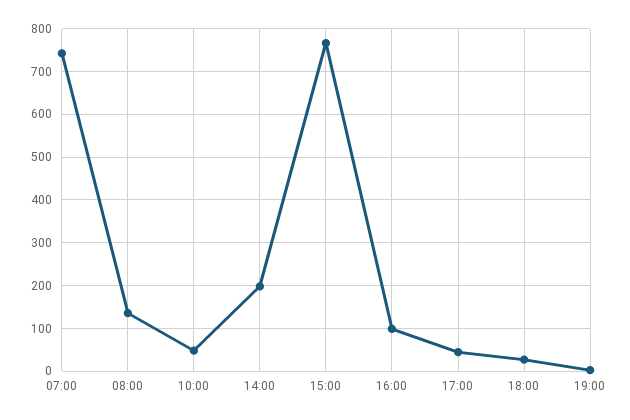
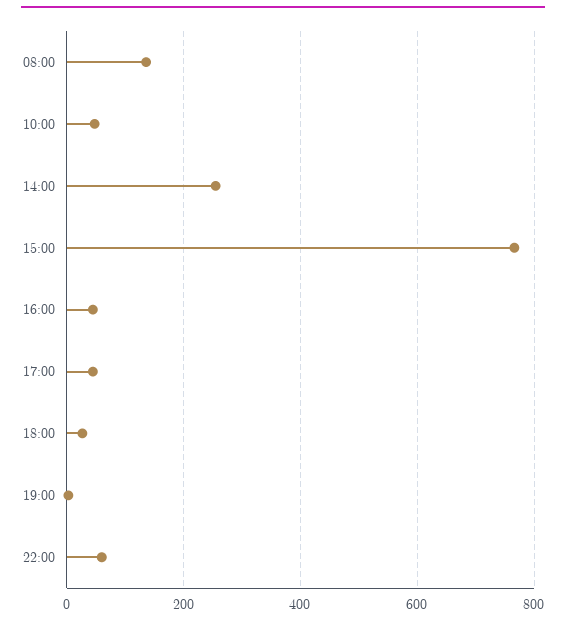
07:00: 740 -> none
14:00: 200 -> 260
16:00: 100 -> 40
22:00: none -> 60

